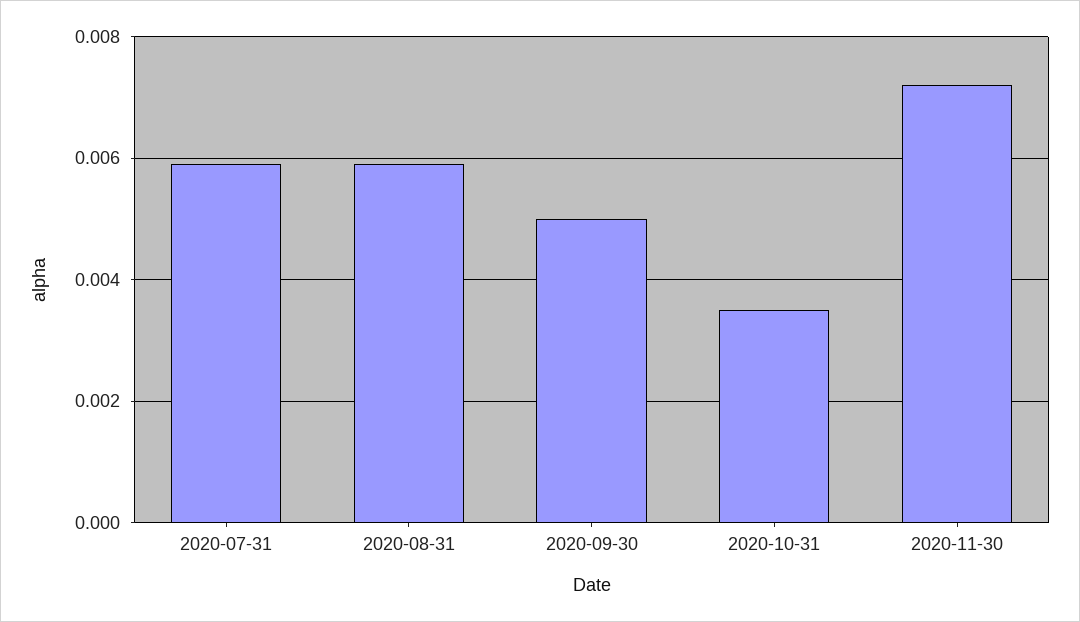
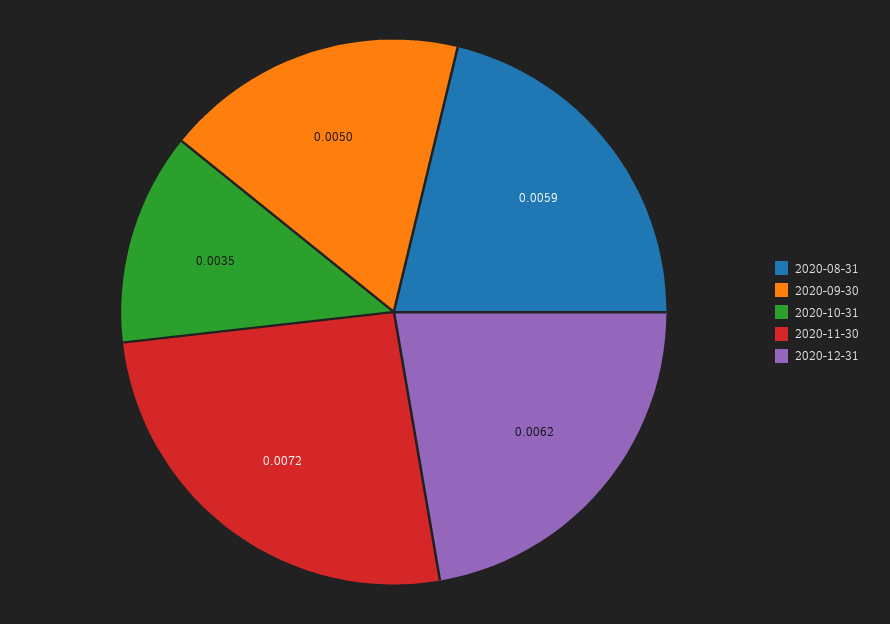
2020-07-31: 0.006 -> none
2020-12-31: none -> 0.0062

